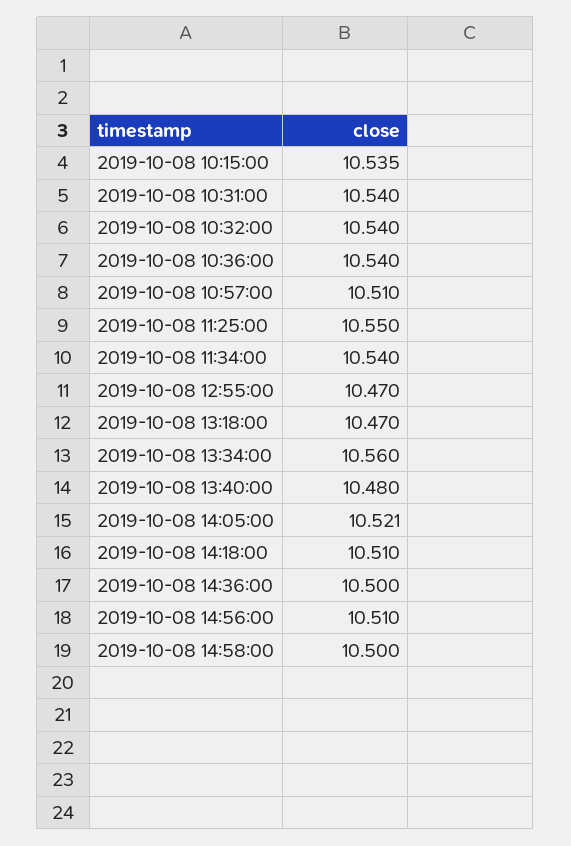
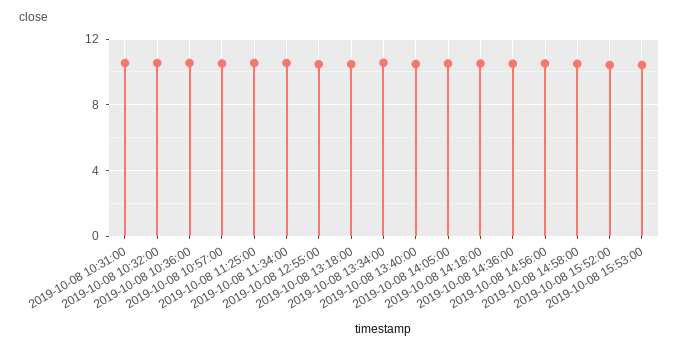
2019-10-08 10:15:00: 10.535 -> none
2019-10-08 15:52:00: none -> 10.5
2019-10-08 15:53:00: none -> 10.5

